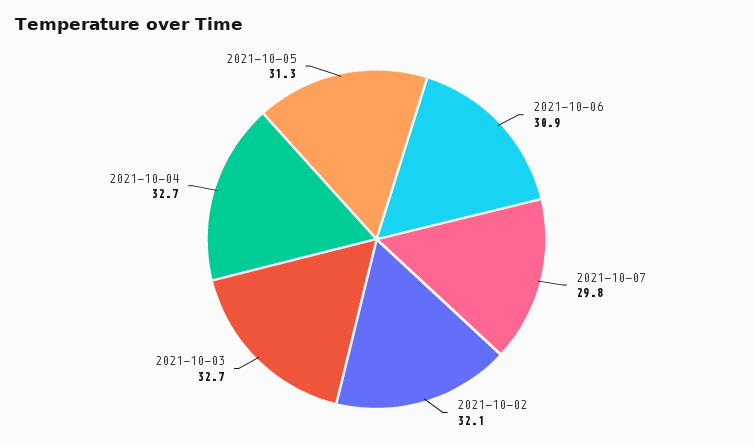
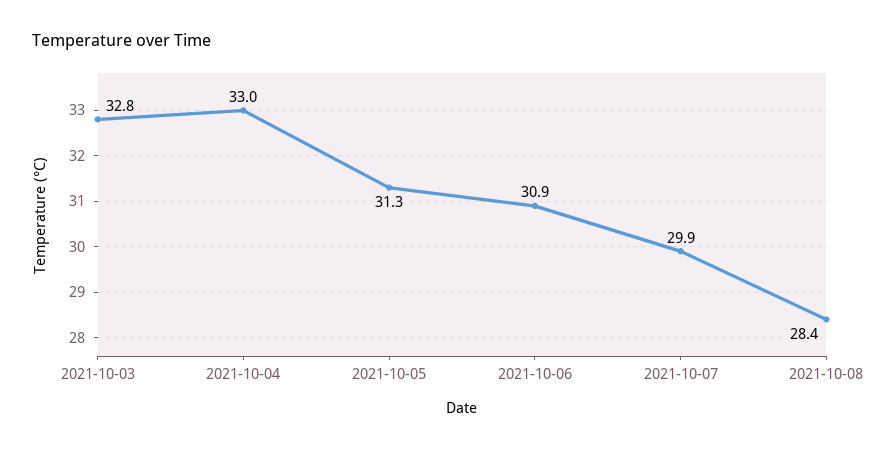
2021-10-07: 29.8 -> 29.9
2021-10-02: 32.1 -> none
2021-10-03: 32.7 -> 32.8
2021-10-04: 32.7 -> 33
2021-10-08: none -> 28.4

